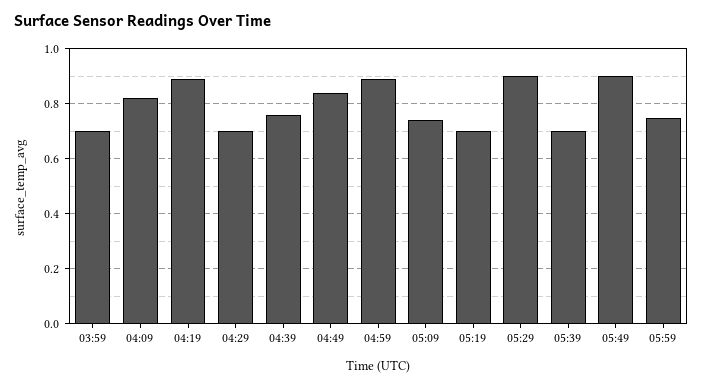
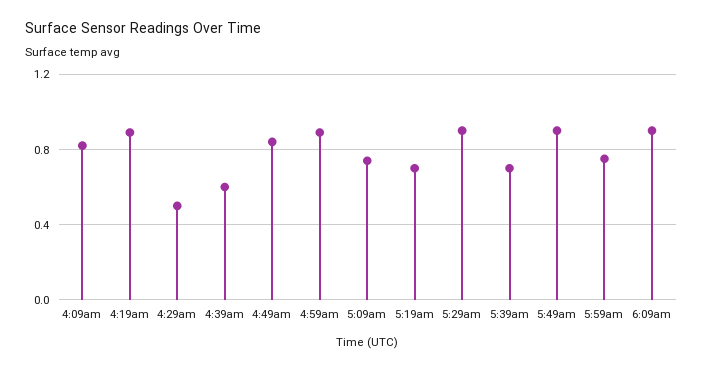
03:59: 0.7 -> none
04:29: 0.7 -> 0.5
04:39: 0.75 -> 0.6
6:09am: none -> 0.9

